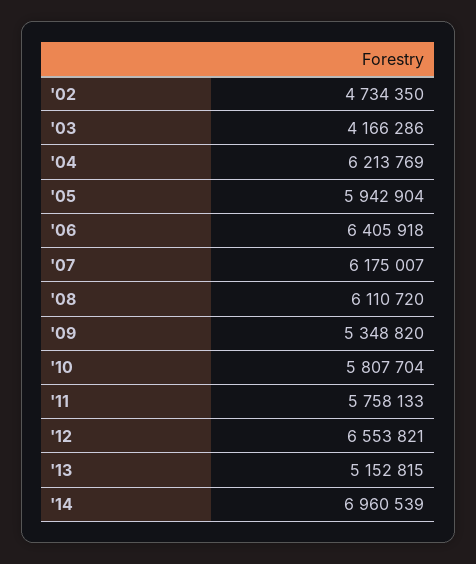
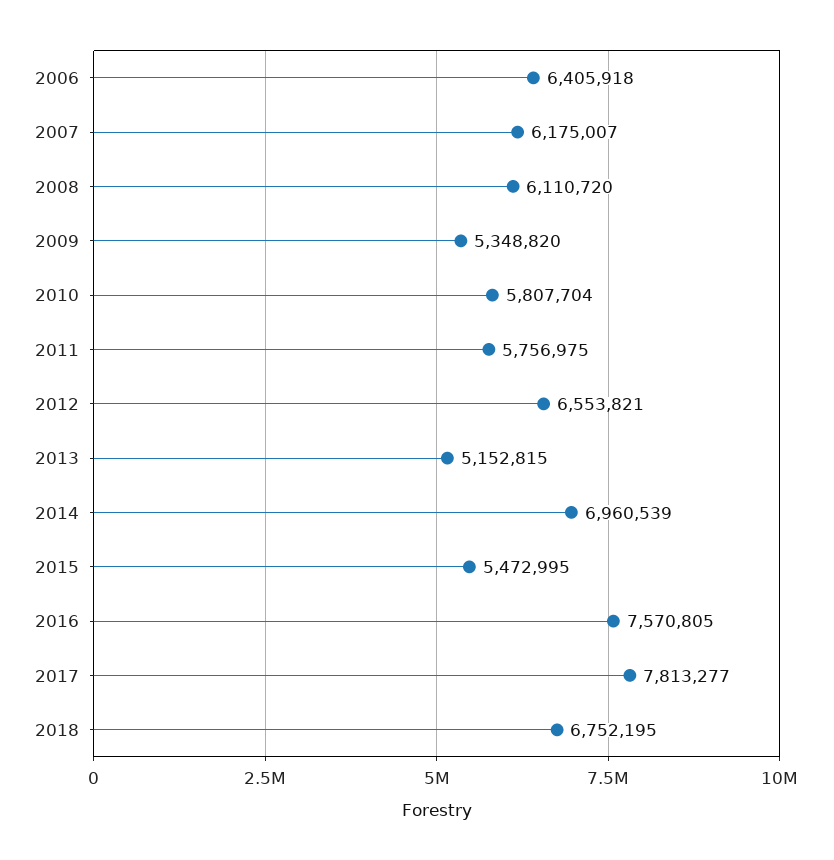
'02: 4734350 -> none
'03: 4166286 -> none
'04: 6213769 -> none
'05: 5942904 -> none
'11: 5758133 -> 5756975
2015: none -> 5472995
2016: none -> 7570805
2017: none -> 7813277
2018: none -> 6752195

